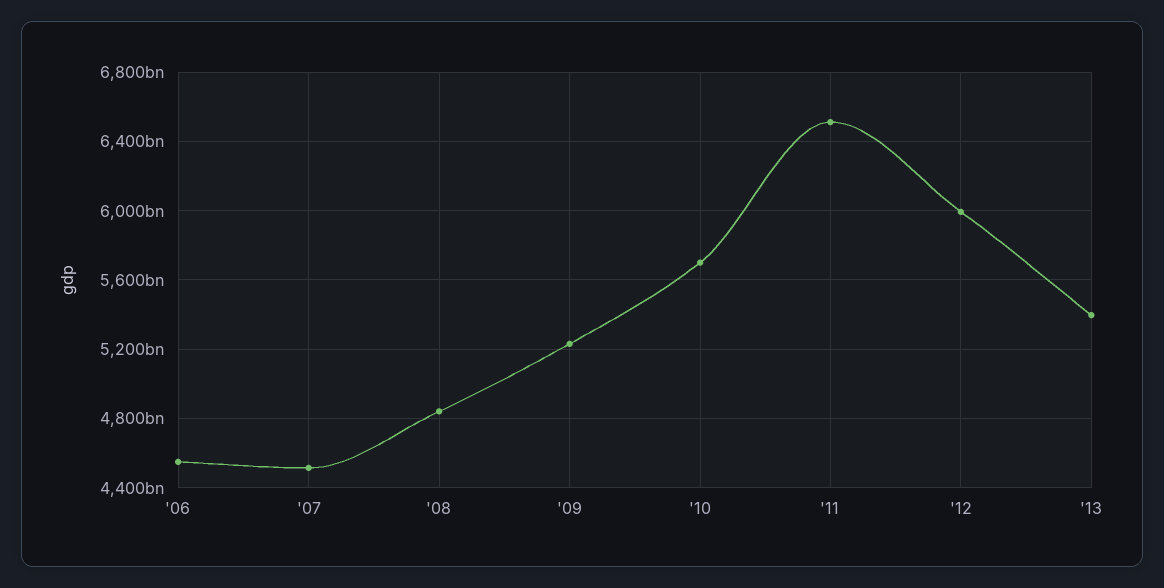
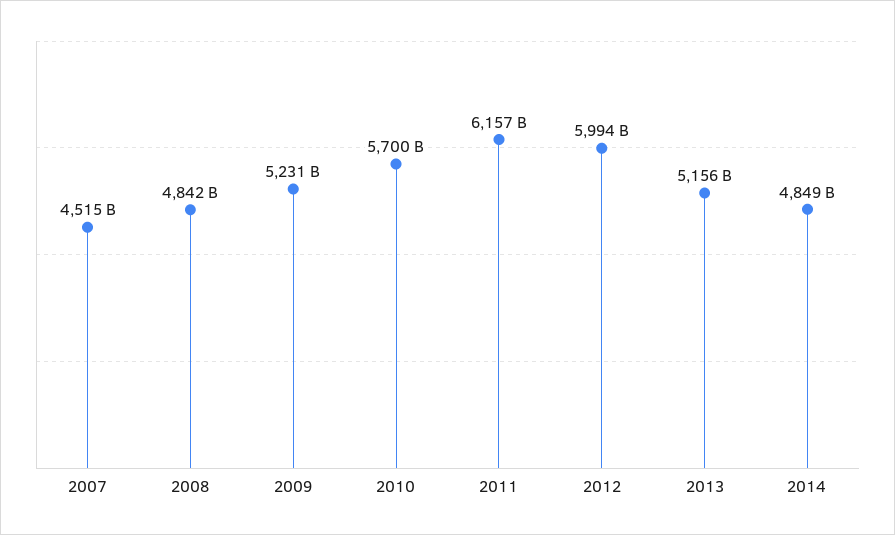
'06: 4550000000000 -> none
'11: 6500000000000 -> 6157000000000
'13: 5400000000000 -> 5156000000000
2014: none -> 4849000000000

